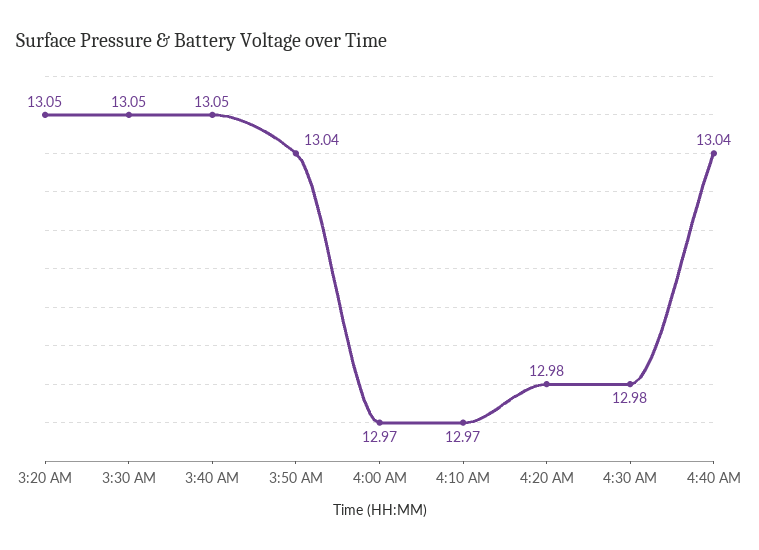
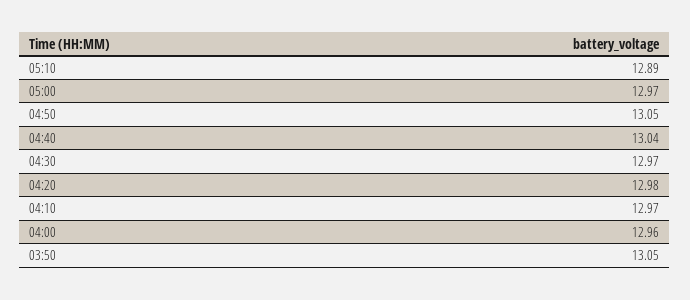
3:20 AM: 13.05 -> none
3:30 AM: 13.05 -> none
3:40 AM: 13.05 -> none
3:50 AM: 13.04 -> 13.05
4:00 AM: 12.97 -> 12.96
4:30 AM: 12.98 -> 12.97
05:10: none -> 12.89
05:00: none -> 12.97
04:50: none -> 13.05

